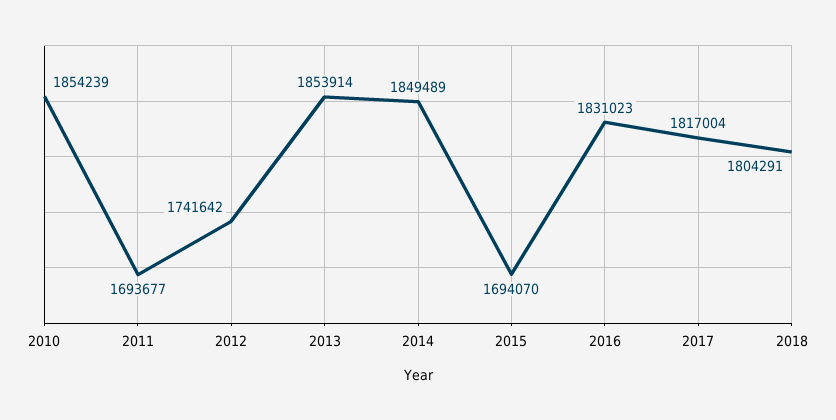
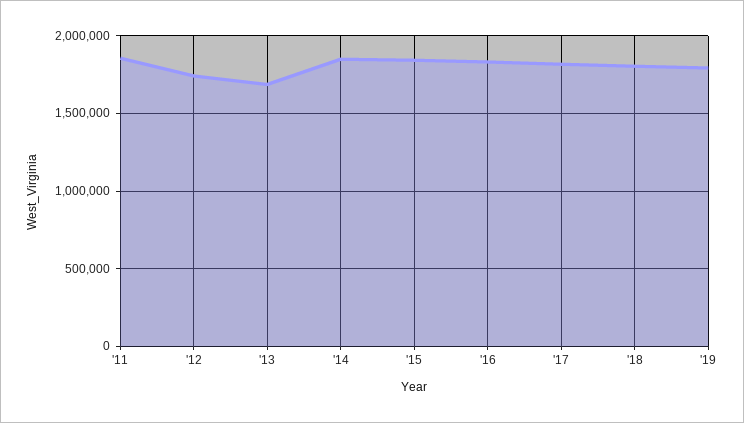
2010: 1854239 -> none
2011: 1693677 -> 1850000
2013: 1853914 -> 1700000
2015: 1694070 -> 1850000
'19: none -> 1800000

